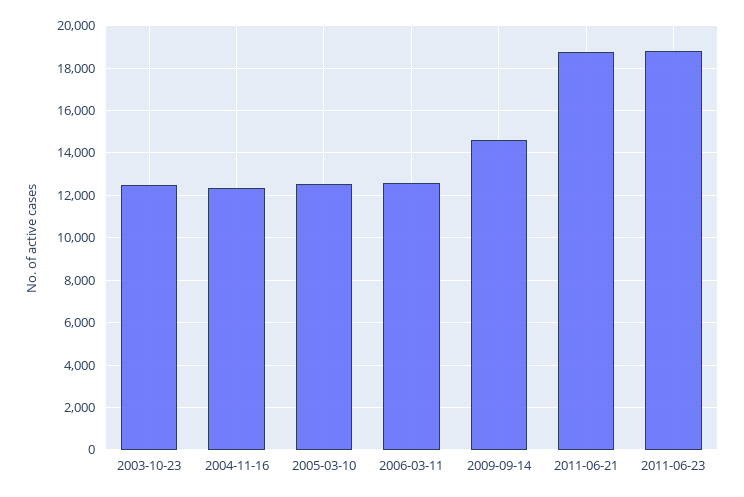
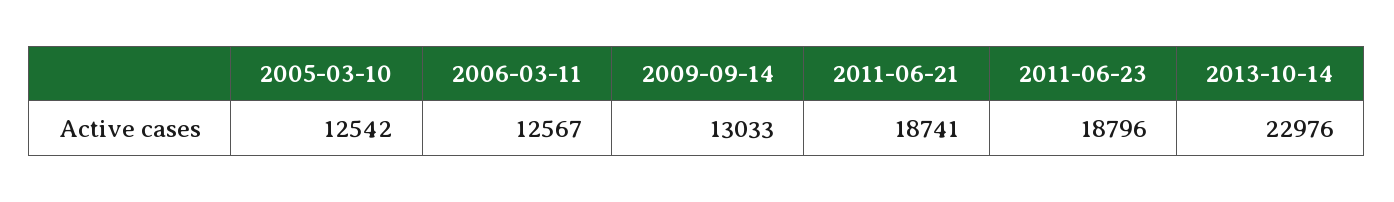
2003-10-23: 12500 -> none
2004-11-16: 12500 -> none
2009-09-14: 14500 -> 13033
2013-10-14: none -> 22976

